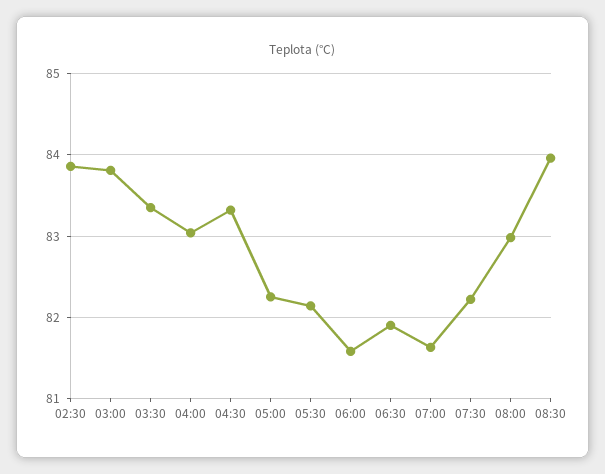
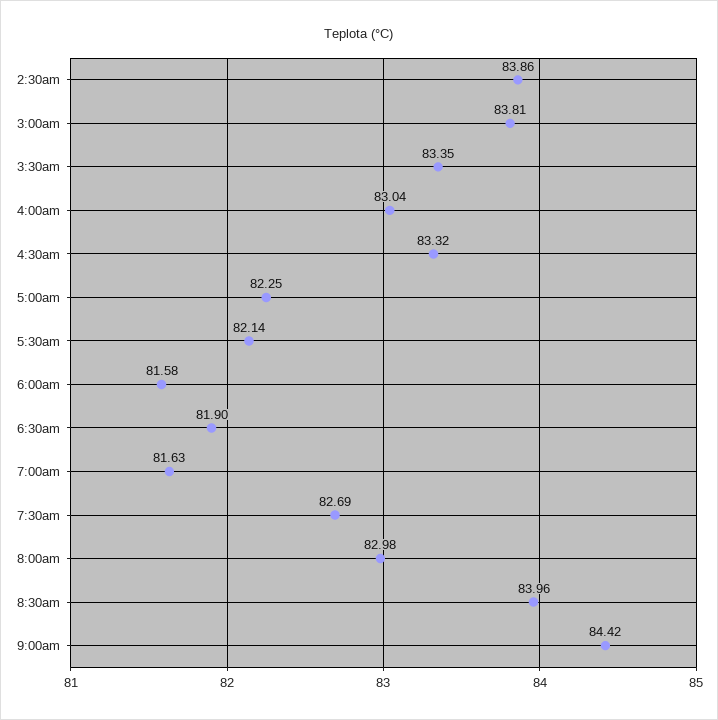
07:30: 82.2 -> 82.69
9:00am: none -> 84.42

